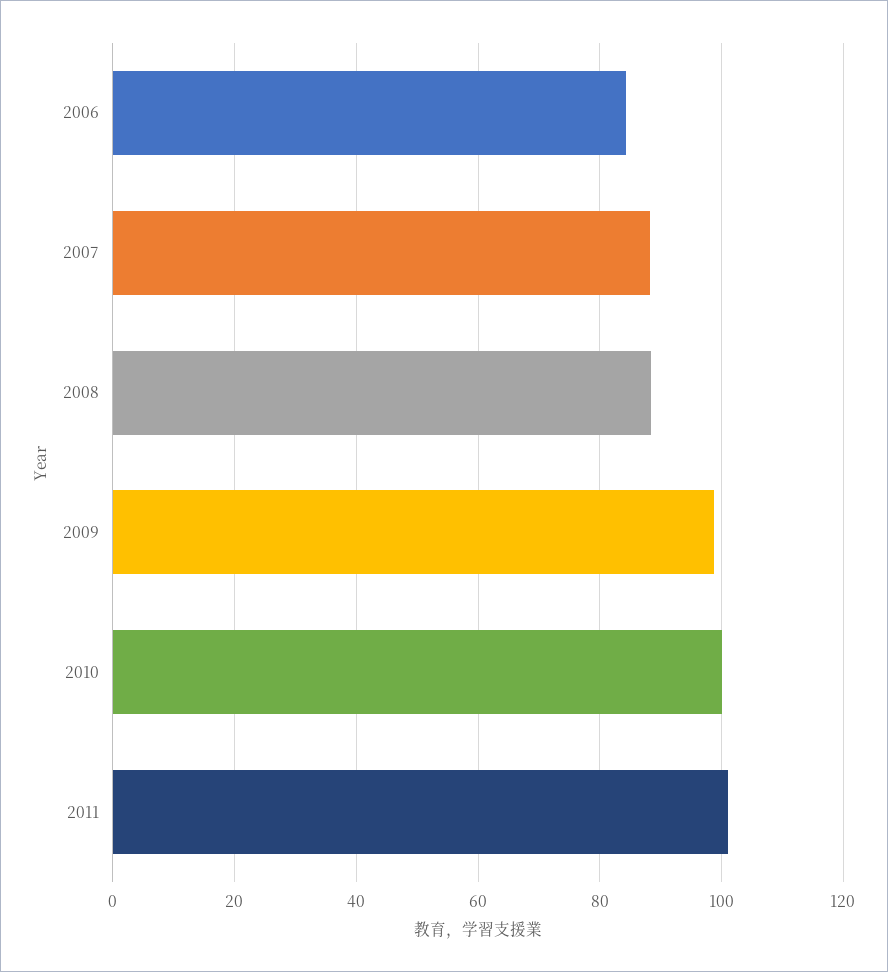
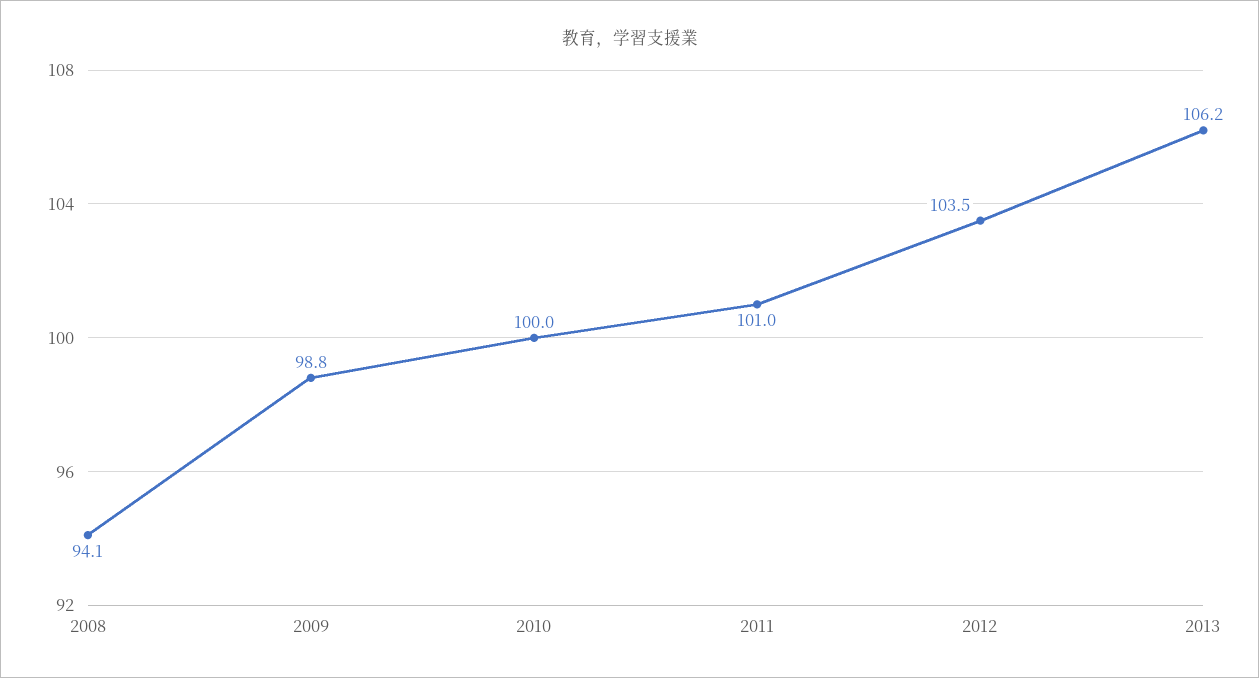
2006: 84 -> none
2007: 88 -> none
2008: 88 -> 94.1
2012: none -> 103.5
2013: none -> 106.2

